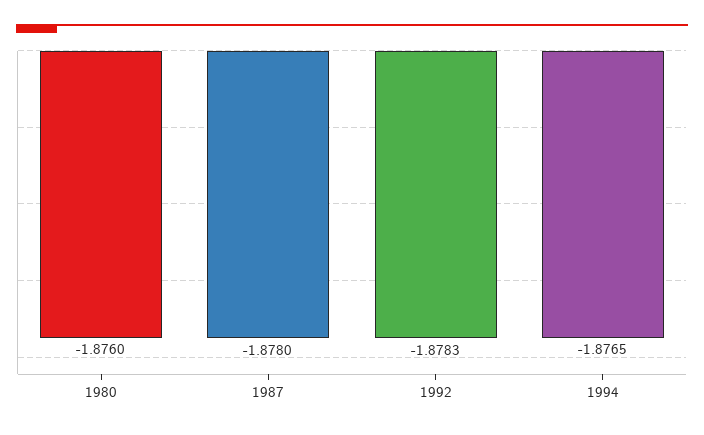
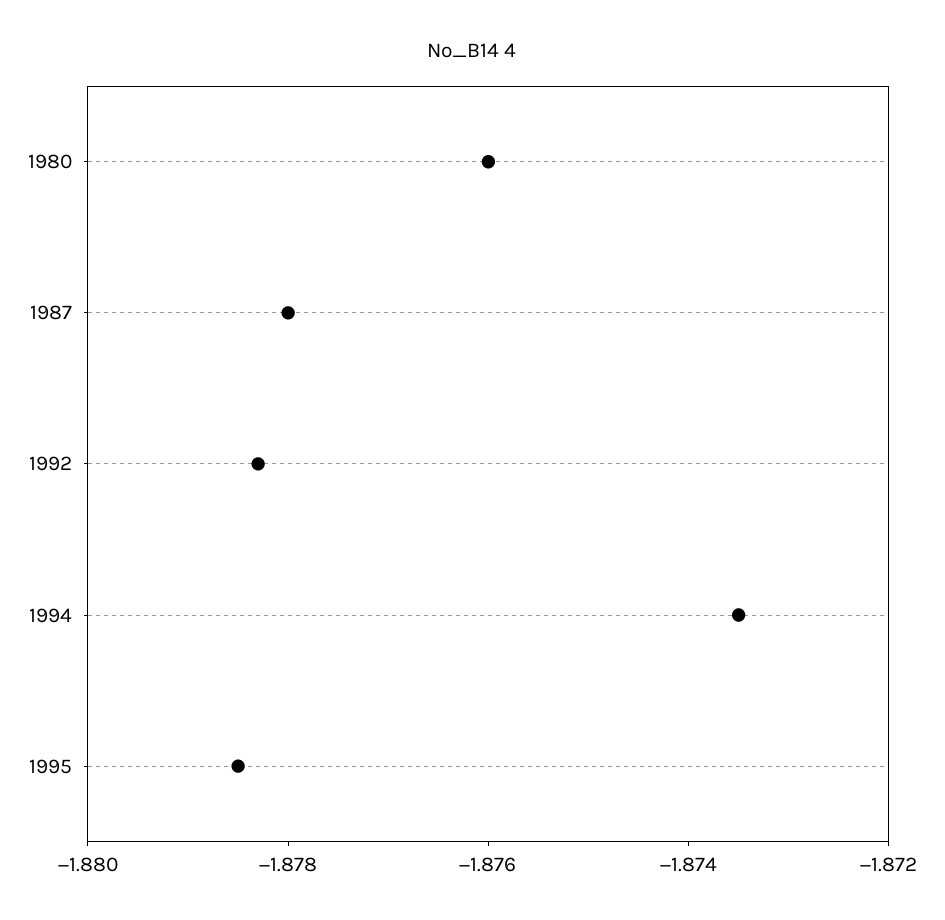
1994: -1.8765 -> -1.8735
1995: none -> -1.8785

